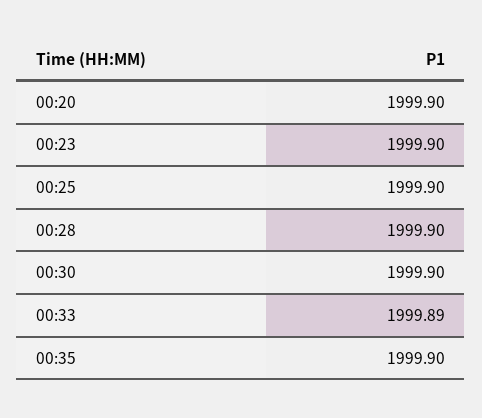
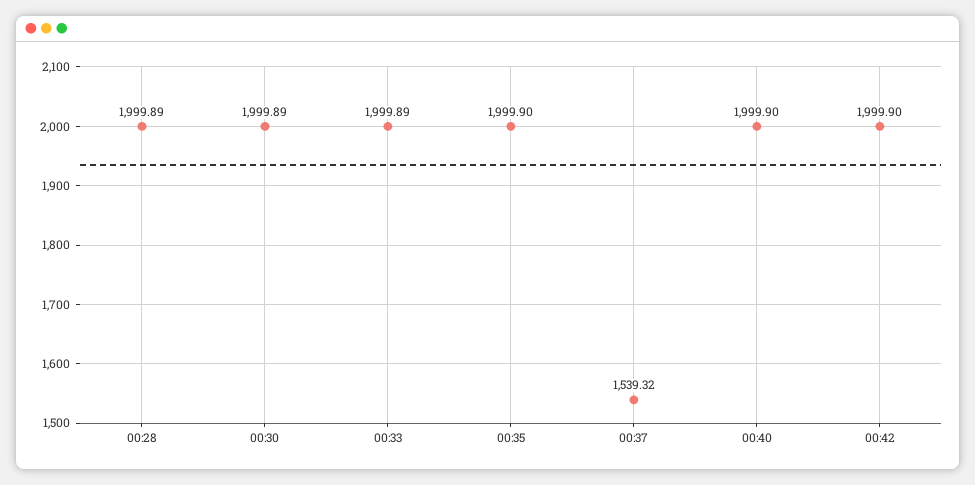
00:20: 1999.9 -> none
00:23: 1999.9 -> none
00:25: 1999.9 -> none
00:28: 1999.9 -> 1999.89
00:30: 1999.9 -> 1999.89
00:37: none -> 1539.32
00:40: none -> 1999.9
00:42: none -> 1999.9

